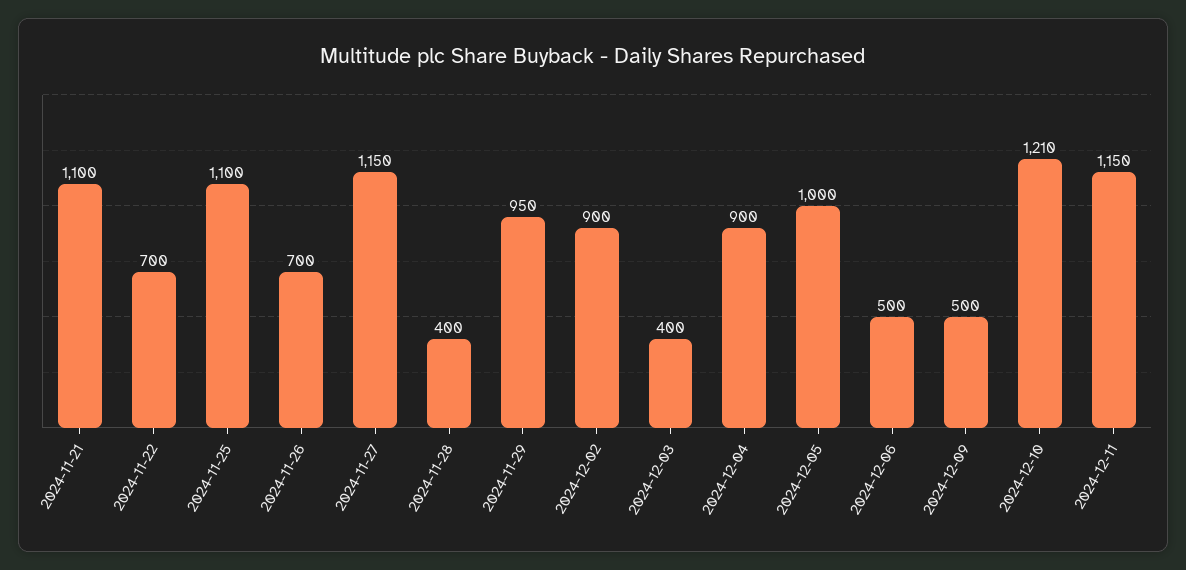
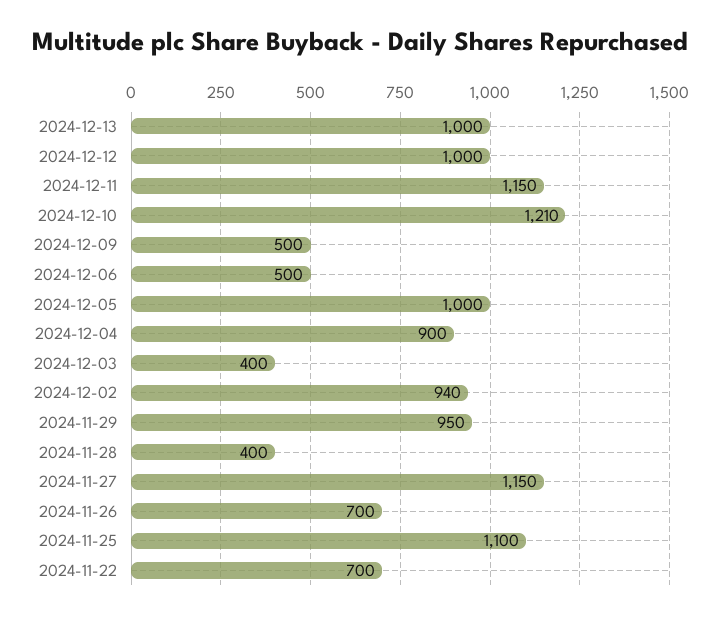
2024-11-21: 1100 -> none
2024-12-02: 900 -> 940
2024-12-13: none -> 1000
2024-12-12: none -> 1000

